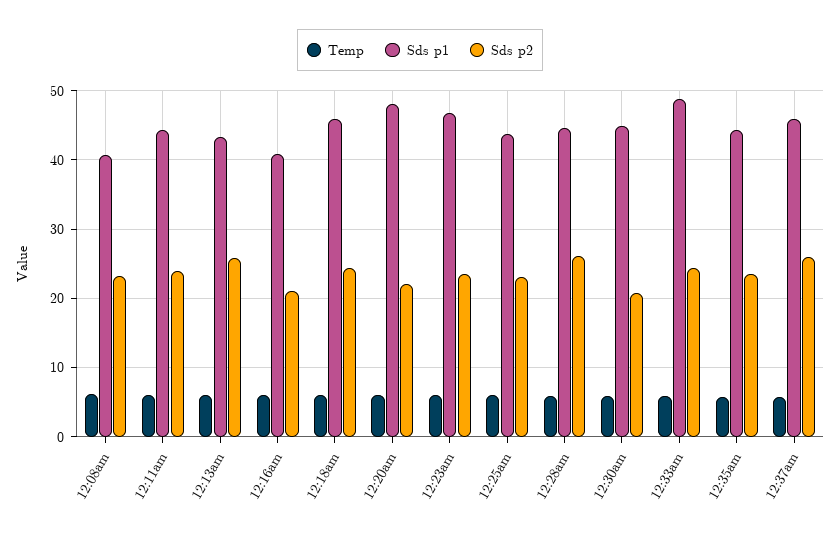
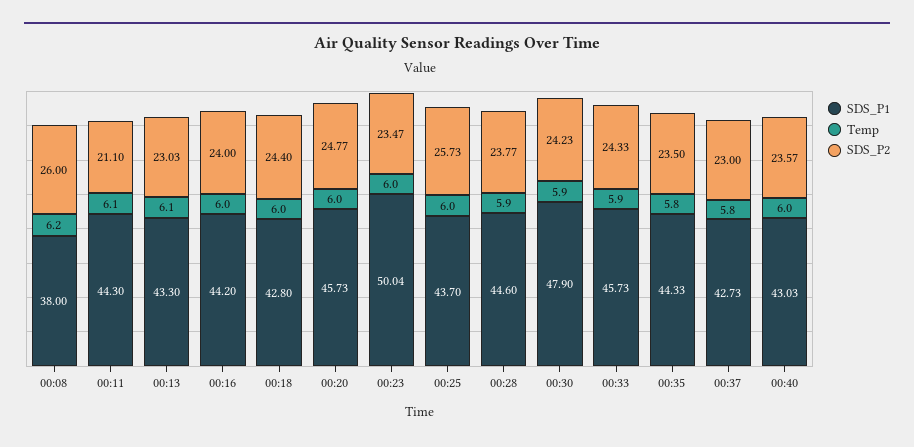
Sds p1, 12:08am: 41 -> 38
Sds p2, 12:08am: 23 -> 26
Sds p2, 12:11am: 24 -> 21.1
Sds p2, 12:13am: 26 -> 23.03
Sds p1, 12:16am: 41 -> 44.2
Sds p2, 12:16am: 21 -> 24
Sds p1, 12:18am: 46 -> 42.8
Sds p1, 12:20am: 48 -> 45.73
Sds p2, 12:20am: 22 -> 24.77
Sds p1, 12:23am: 47 -> 50.04
Sds p2, 12:25am: 23 -> 25.73
Sds p2, 12:28am: 26 -> 23.77
Sds p1, 12:30am: 45 -> 47.9
Sds p2, 12:30am: 21 -> 24.23
Sds p1, 12:33am: 49 -> 45.73
Sds p1, 12:37am: 46 -> 42.73
Sds p2, 12:37am: 26 -> 23
Sds p1, 00:40: none -> 43.03
Temp, 00:40: none -> 6
Sds p2, 00:40: none -> 23.57

